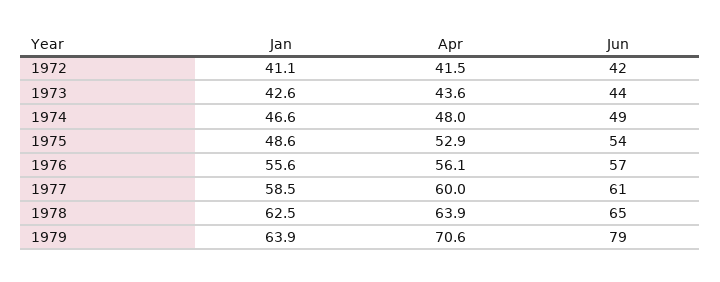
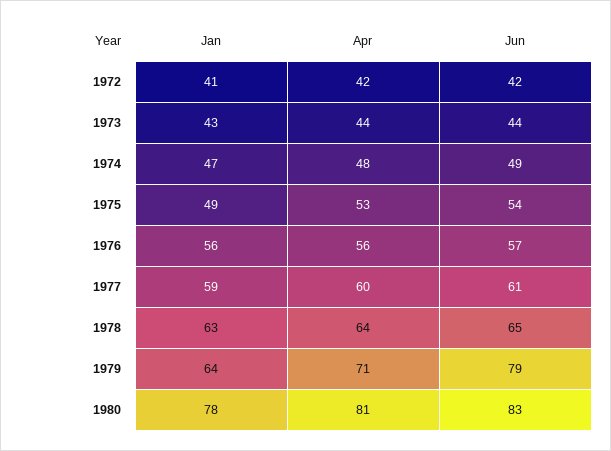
Jan, 1980: none -> 78
Apr, 1980: none -> 81
Jun, 1980: none -> 83

